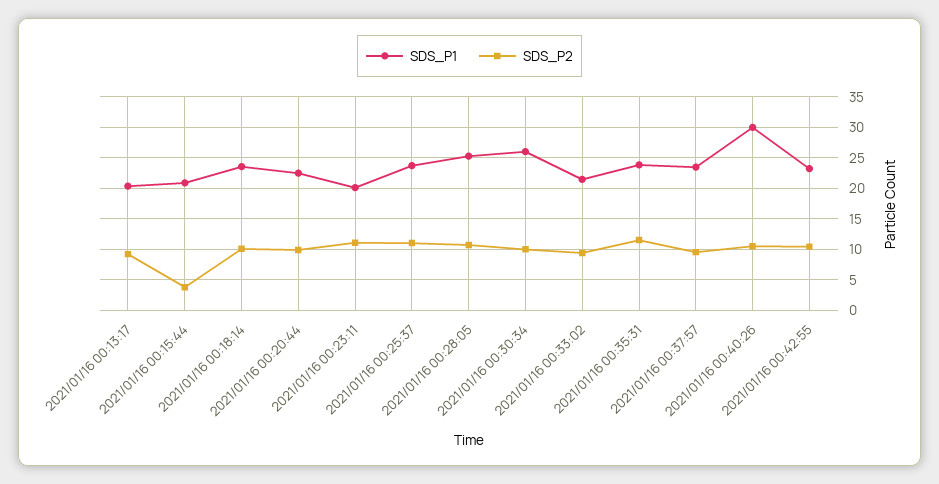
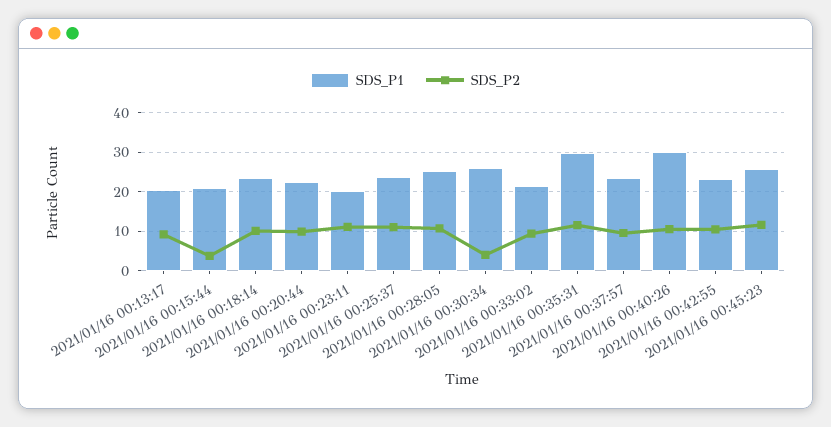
SDS_P2, 2021/01/16 00:30:34: 10 -> 4
SDS_P1, 2021/01/16 00:35:31: 24 -> 30
SDS_P1, 2021/01/16 00:45:23: none -> 26
SDS_P2, 2021/01/16 00:45:23: none -> 12

